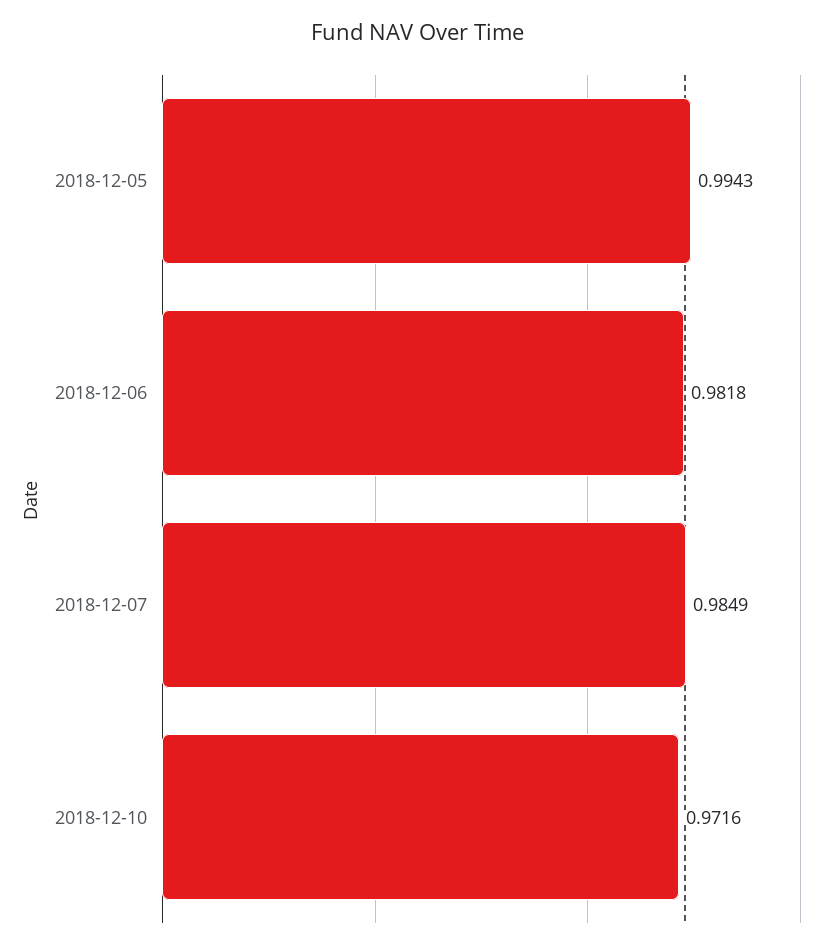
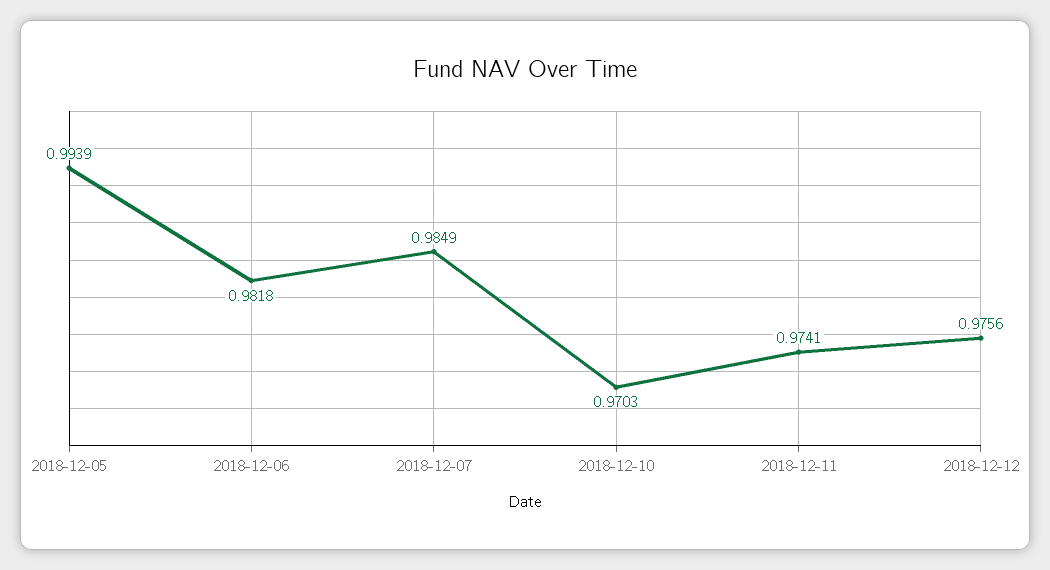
2018-12-05: 0.9943 -> 0.9939
2018-12-10: 0.9716 -> 0.9703
2018-12-11: none -> 0.9741
2018-12-12: none -> 0.9756

